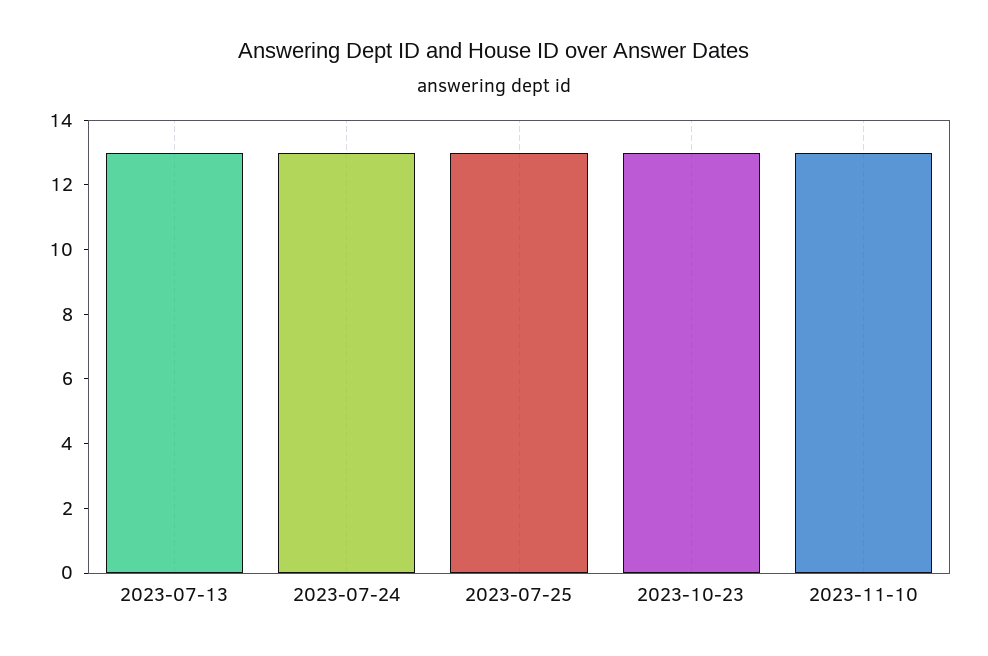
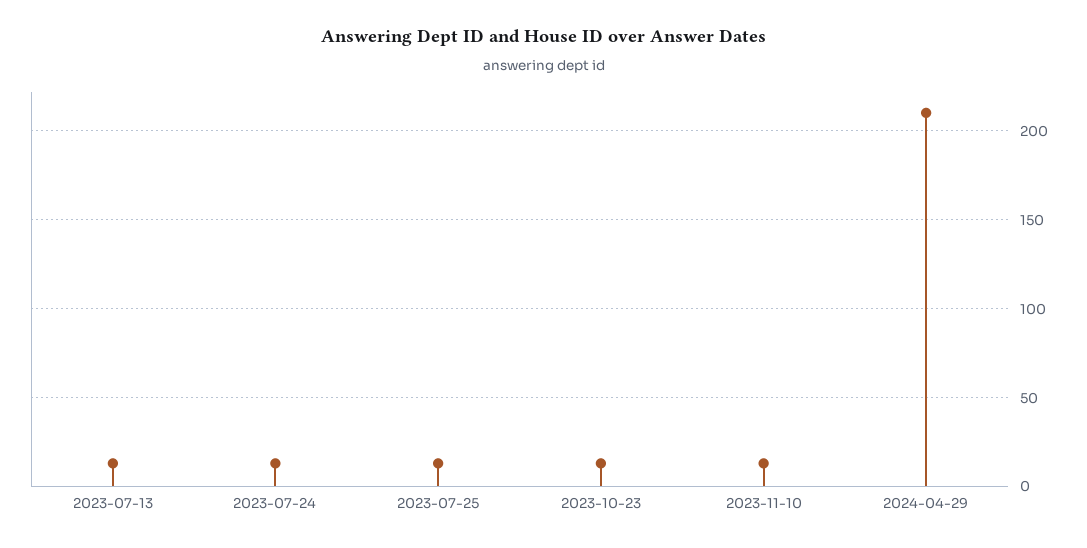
2024-04-29: none -> 210

